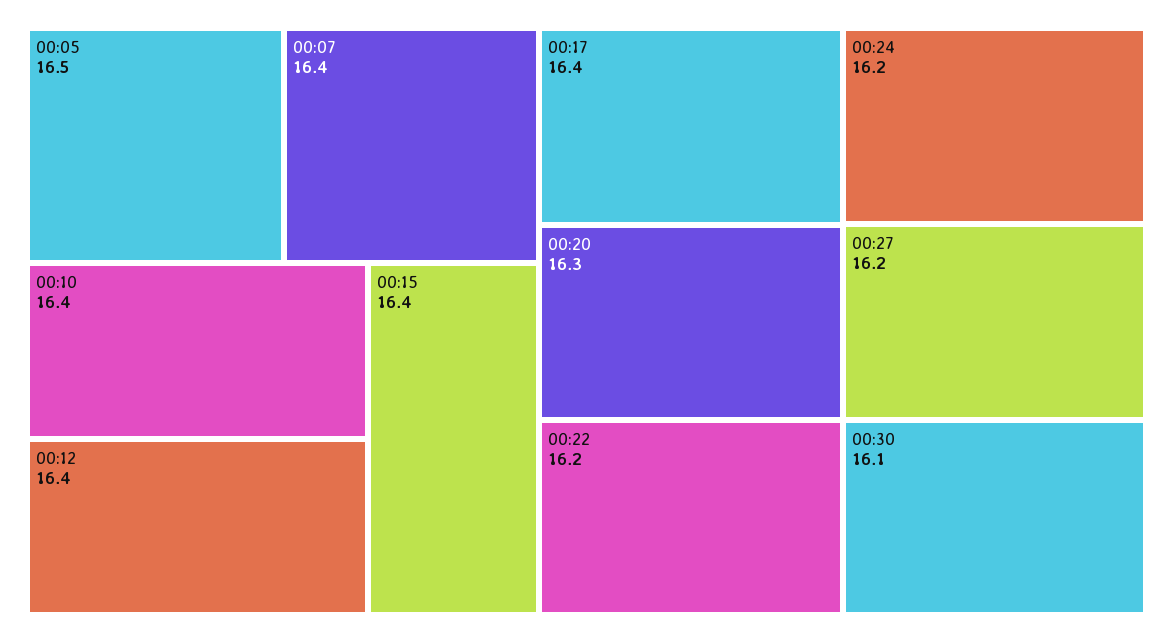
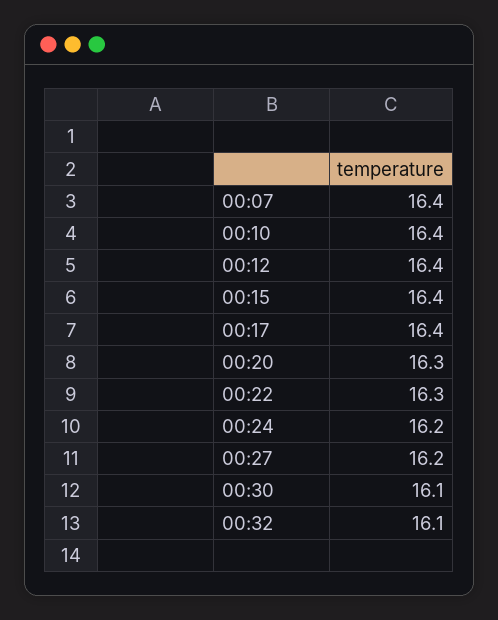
00:05: 16.5 -> none
00:22: 16.2 -> 16.3
00:32: none -> 16.1

